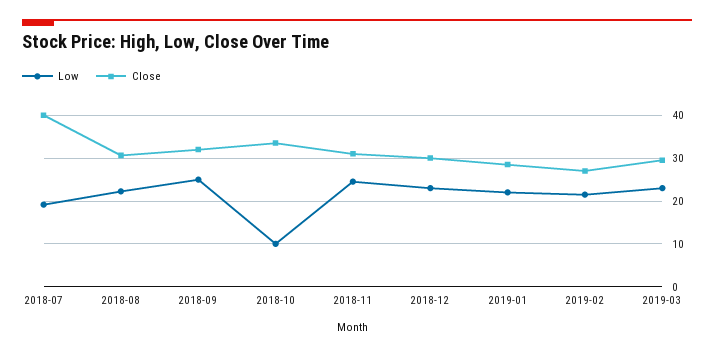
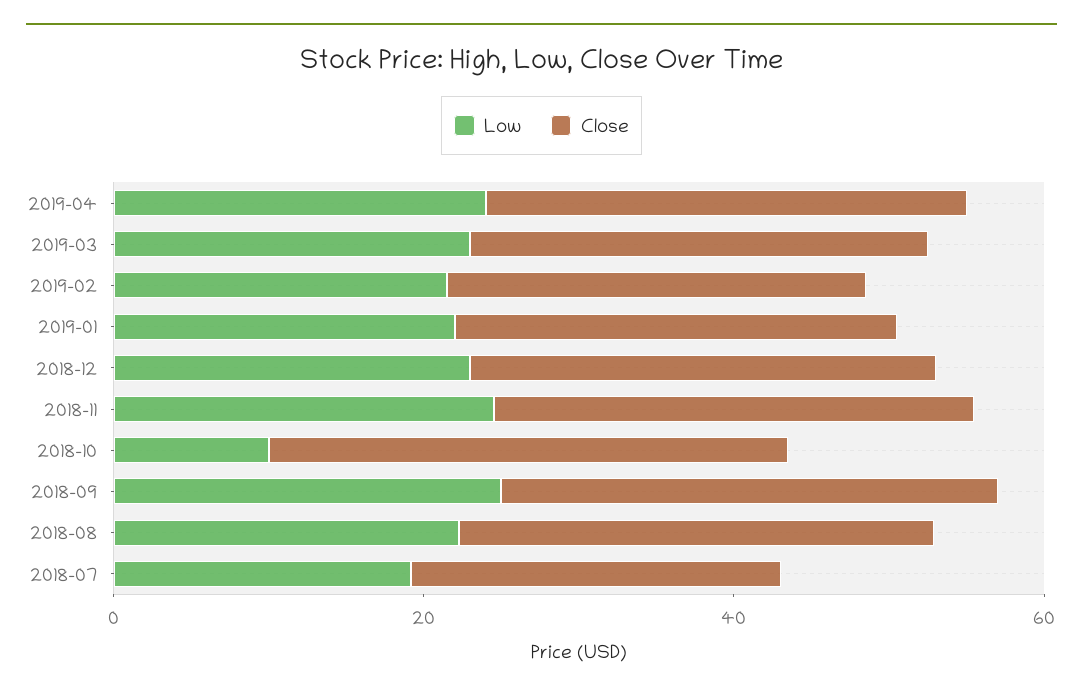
Close, 2018-07: 40 -> 25
Low, 2019-04: none -> 25
Close, 2019-04: none -> 30

